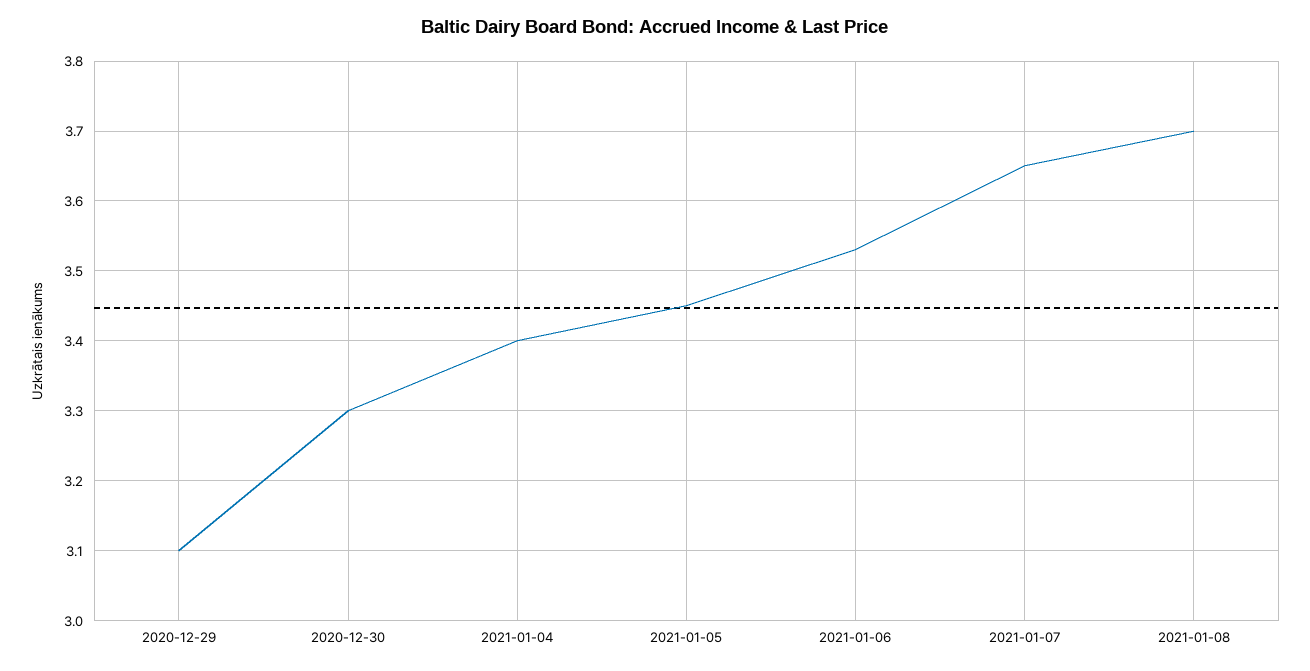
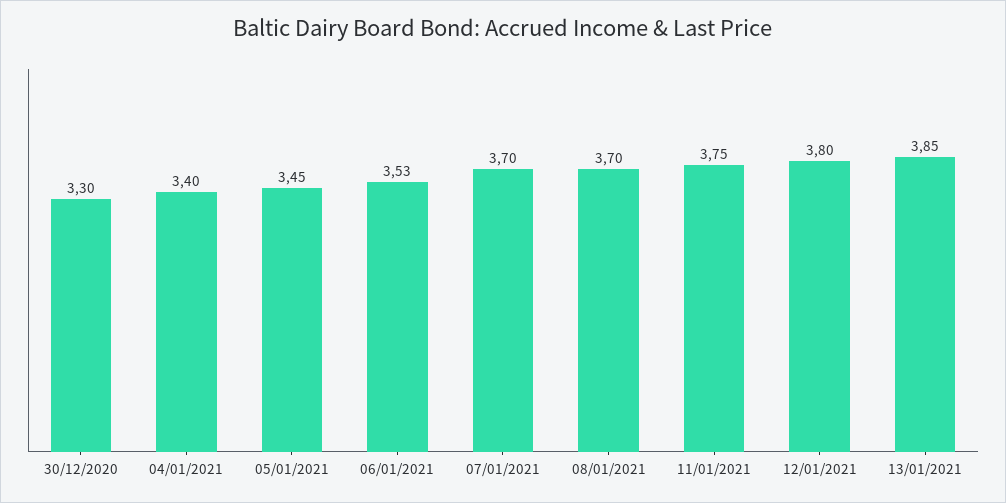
2020-12-29: 3.1 -> none
2021-01-07: 3.65 -> 3.7
11/01/2021: none -> 3.75
12/01/2021: none -> 3.8
13/01/2021: none -> 3.85

